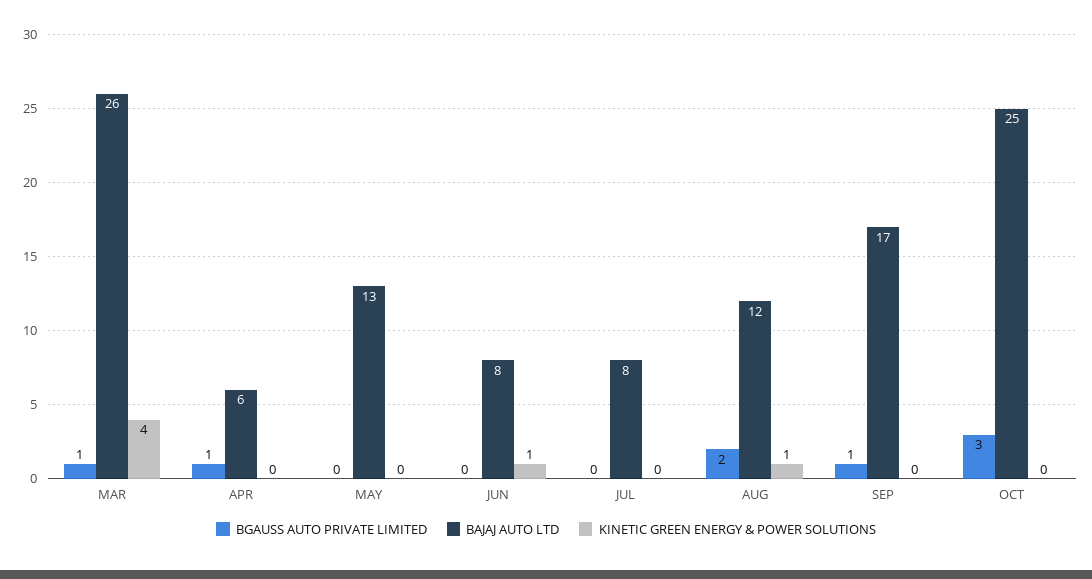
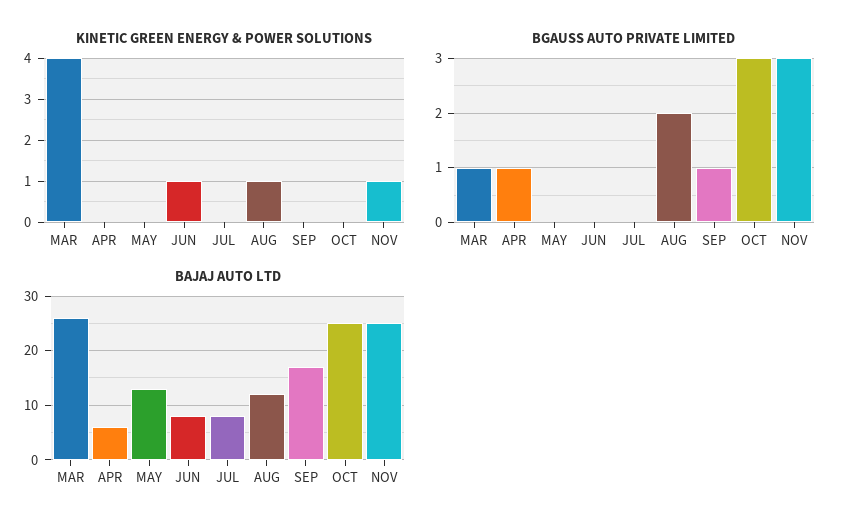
KINETIC GREEN ENERGY & POWER SOLUTIONS, NOV: none -> 1
BGAUSS AUTO PRIVATE LIMITED, NOV: none -> 3
BAJAJ AUTO LTD, NOV: none -> 25

